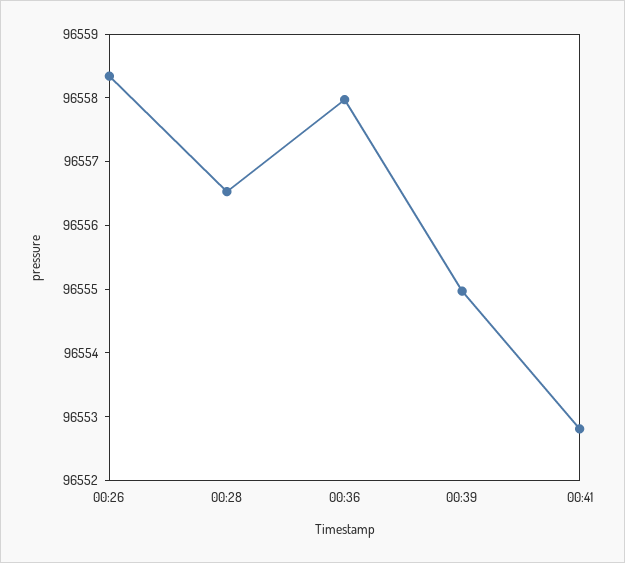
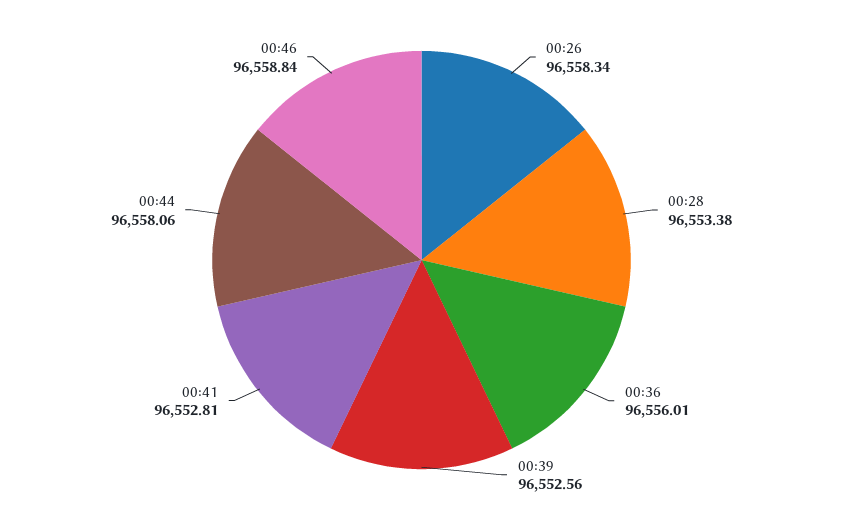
00:28: 96556.6 -> 96553.38
00:36: 96558 -> 96556.01
00:39: 96555 -> 96552.56
00:44: none -> 96558.06
00:46: none -> 96558.84

